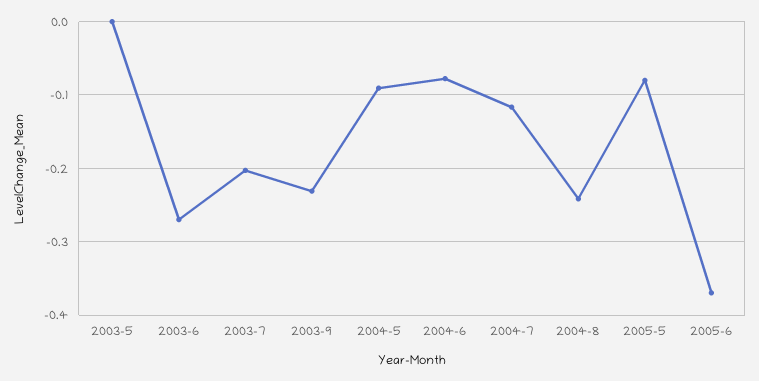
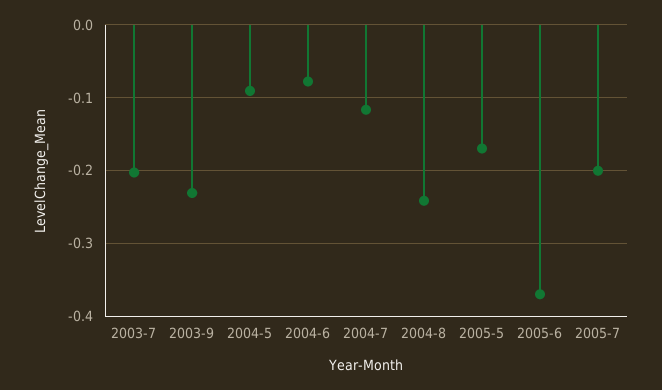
2003-5: 0 -> none
2003-6: -0.27 -> none
2005-5: -0.08 -> -0.17
2005-7: none -> -0.2

